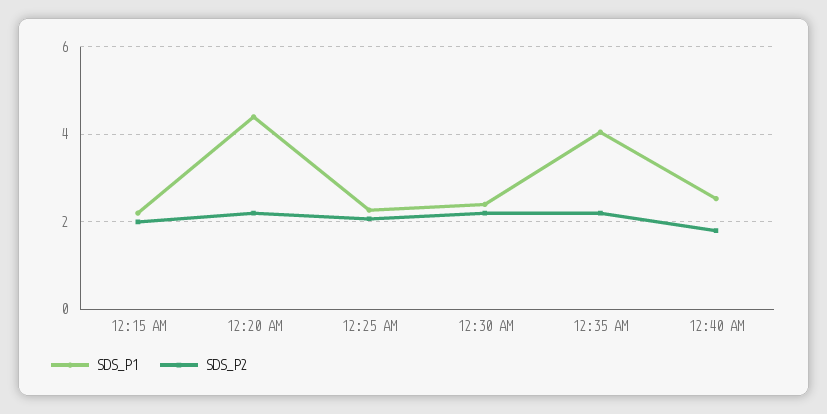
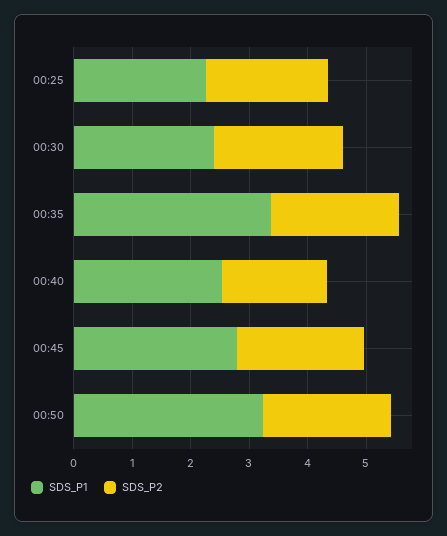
SDS_P1, 12:15 AM: 2.2 -> none
SDS_P2, 12:15 AM: 2 -> none
SDS_P1, 12:20 AM: 4.4 -> none
SDS_P2, 12:20 AM: 2.2 -> none
SDS_P1, 12:35 AM: 4 -> 3.4
SDS_P1, 00:45: none -> 2.8
SDS_P2, 00:45: none -> 2.2
SDS_P1, 00:50: none -> 3.2
SDS_P2, 00:50: none -> 2.2

